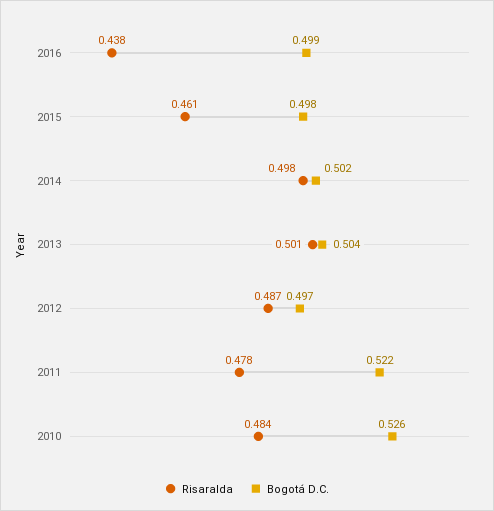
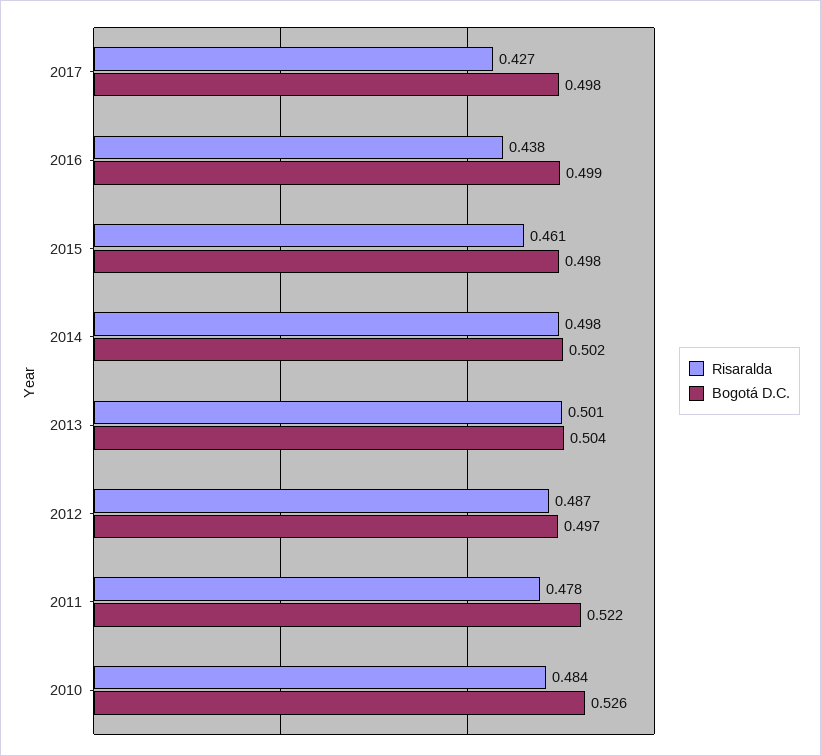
Risaralda, 2017: none -> 0.427
Bogotá D.C., 2017: none -> 0.498

